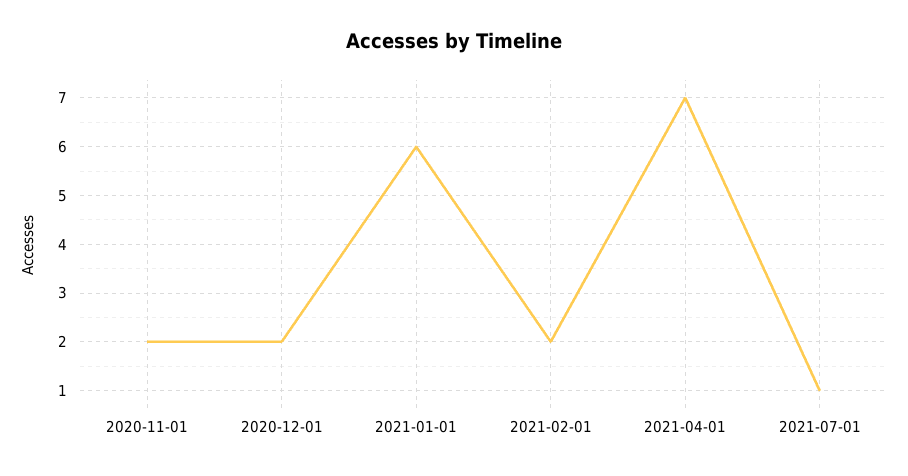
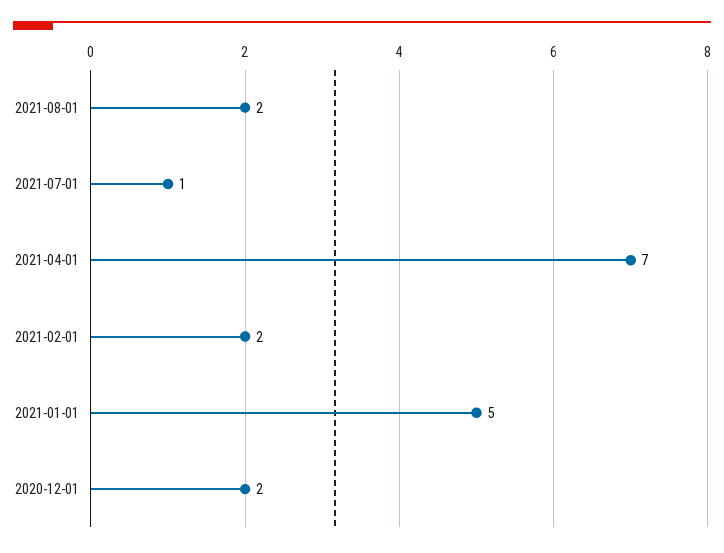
2020-11-01: 2 -> none
2021-01-01: 6 -> 5
2021-08-01: none -> 2

